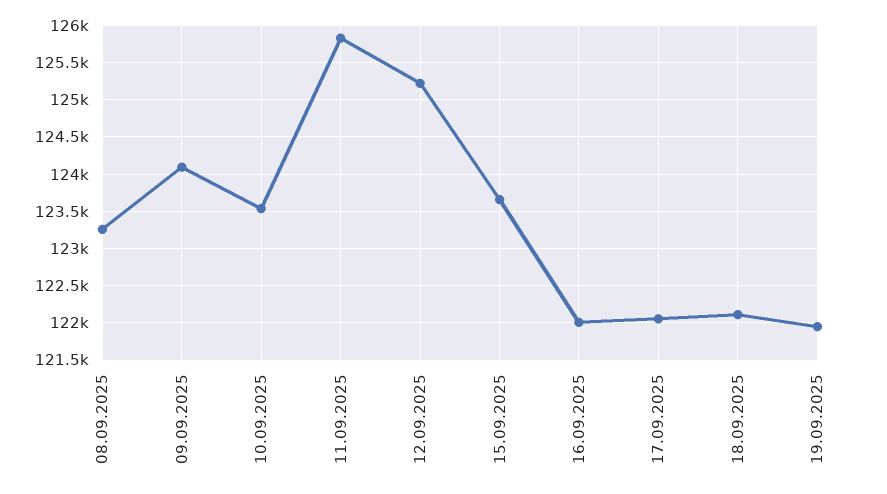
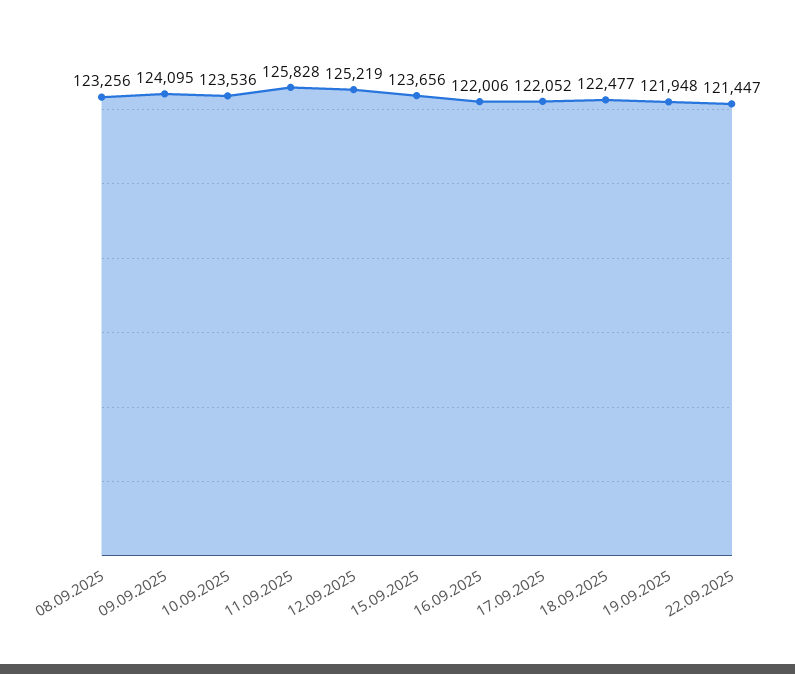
18.09.2025: 122100 -> 122477
22.09.2025: none -> 121447

